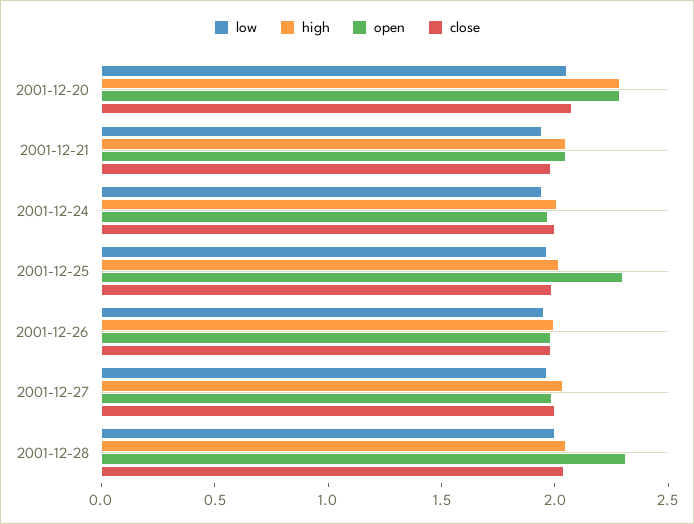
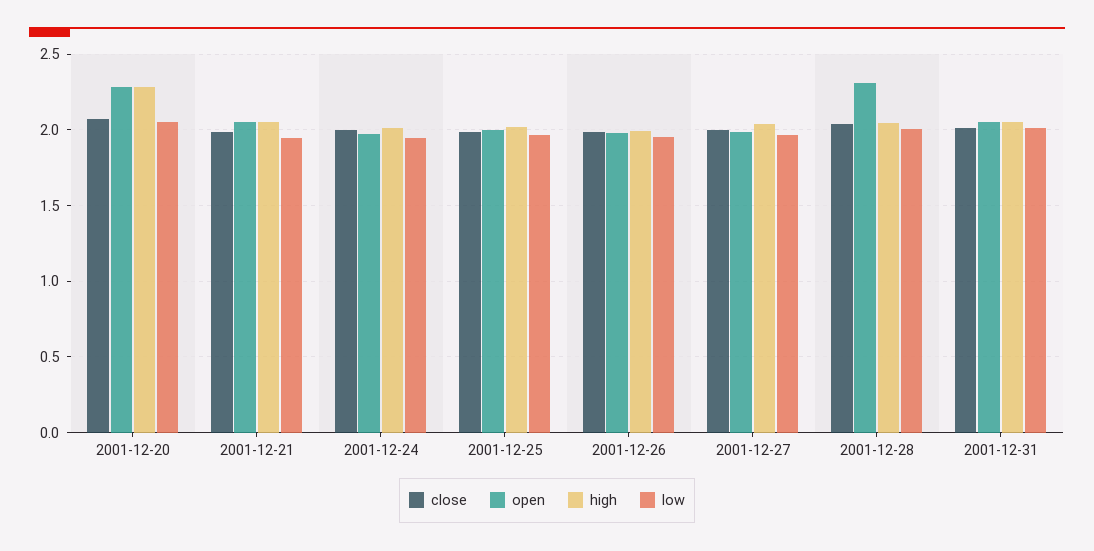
open, 2001-12-25: 2.3 -> 2
close, 2001-12-31: none -> 2
open, 2001-12-31: none -> 2.05
high, 2001-12-31: none -> 2.05
low, 2001-12-31: none -> 2

